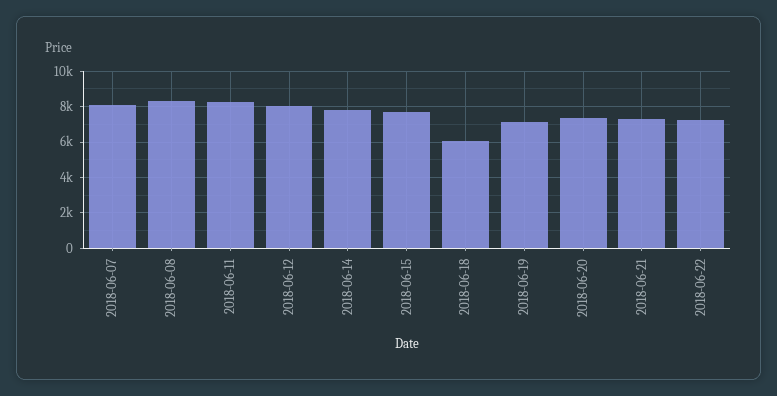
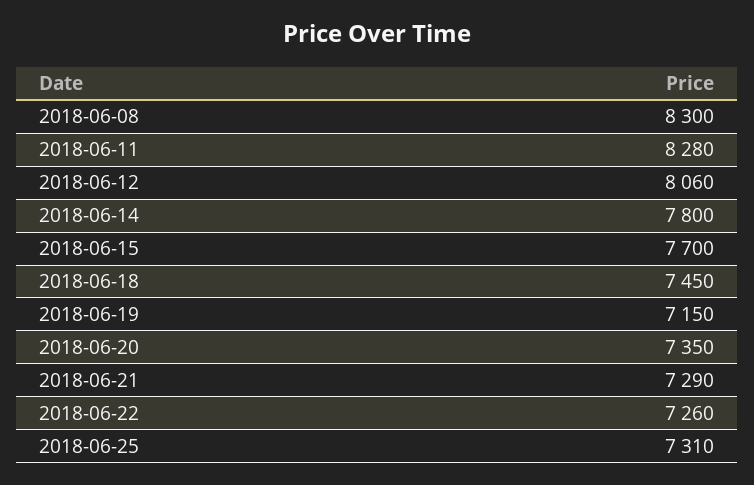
2018-06-07: 8000 -> none
2018-06-18: 6000 -> 7450
2018-06-25: none -> 7310

